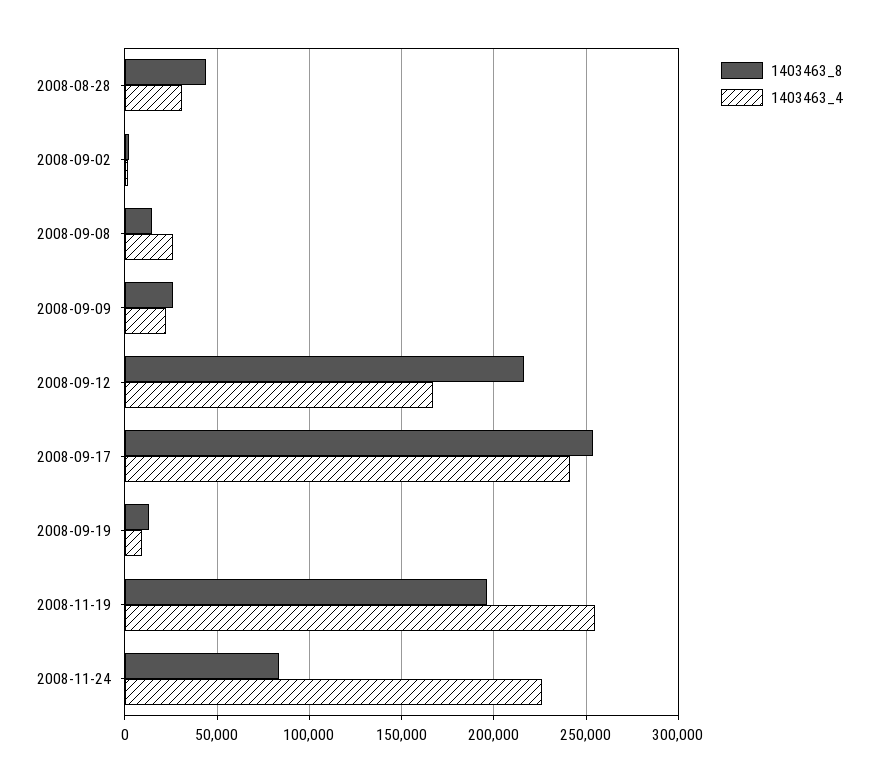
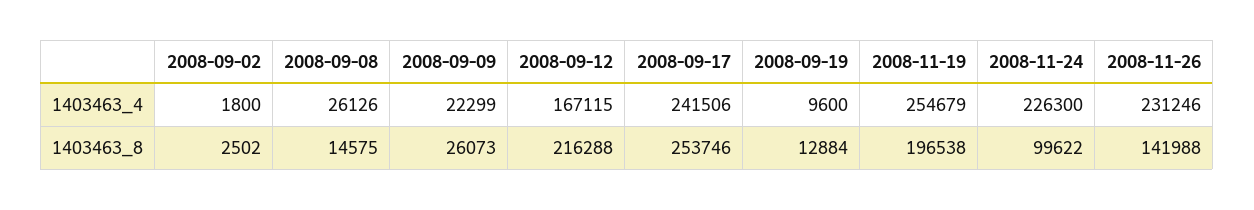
1403463_8, 2008-08-28: 45000 -> none
1403463_4, 2008-08-28: 30000 -> none
1403463_8, 2008-11-24: 85000 -> 99622
1403463_4, 2008-11-26: none -> 231246
1403463_8, 2008-11-26: none -> 141988

